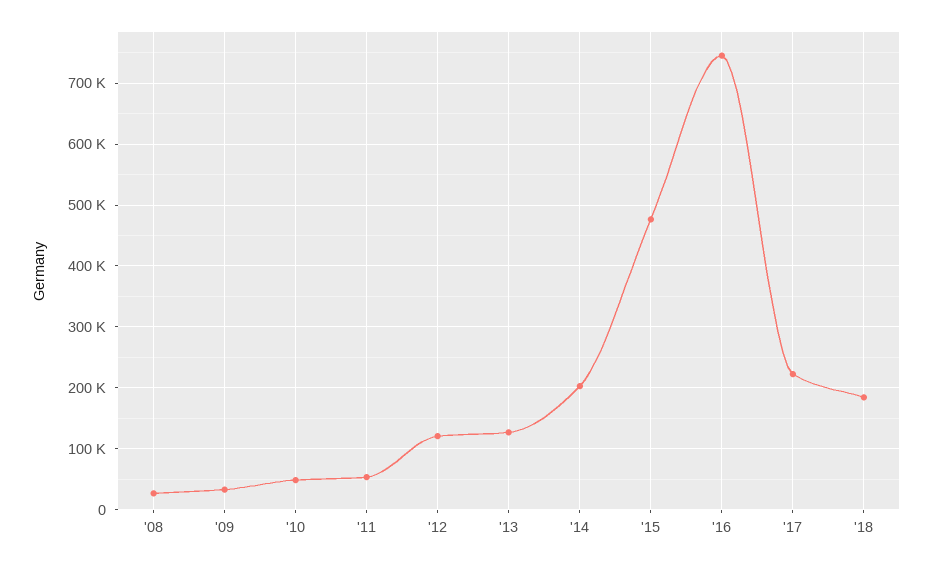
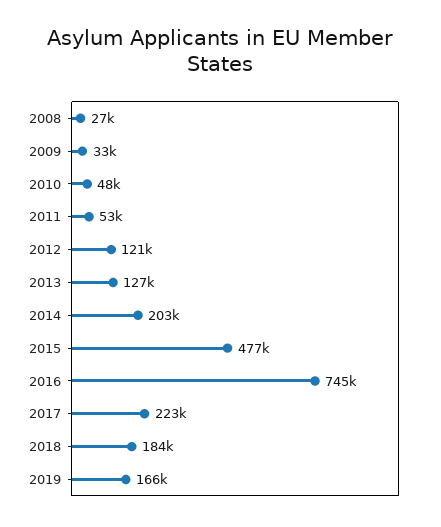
2019: none -> 166000

